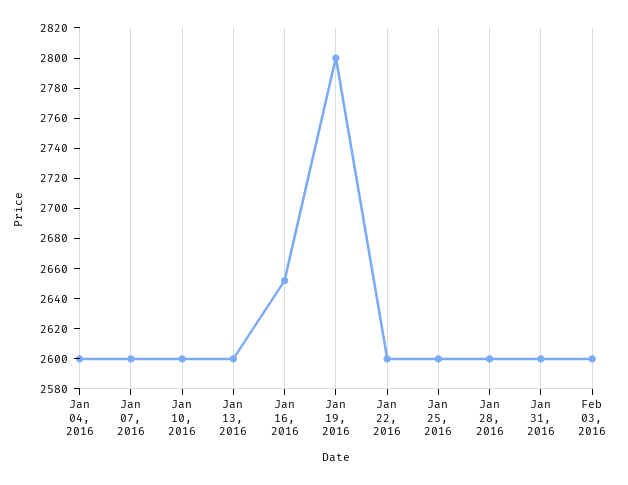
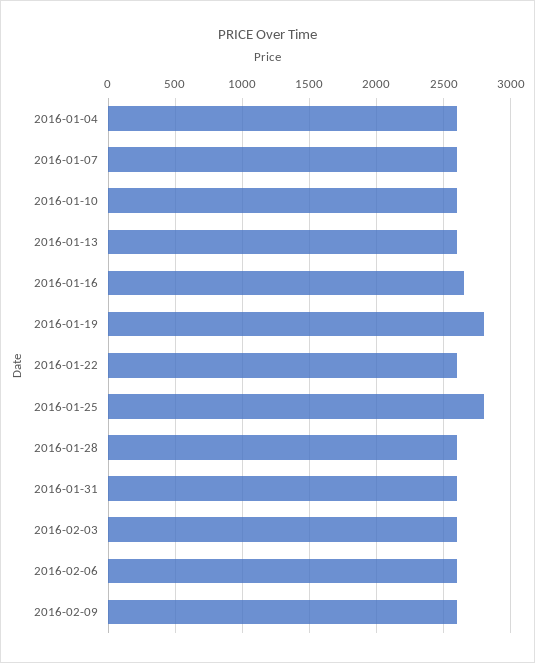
Jan 25, 2016: 2600 -> 2800
2016-02-06: none -> 2600
2016-02-09: none -> 2600

